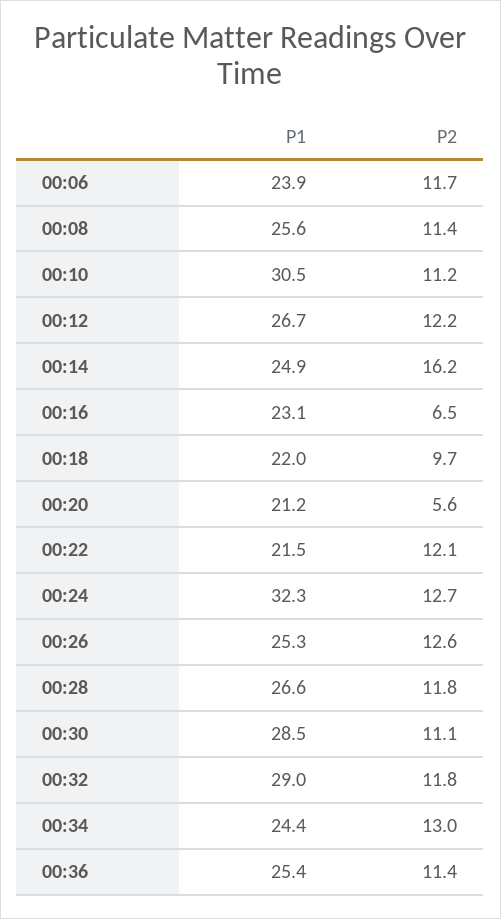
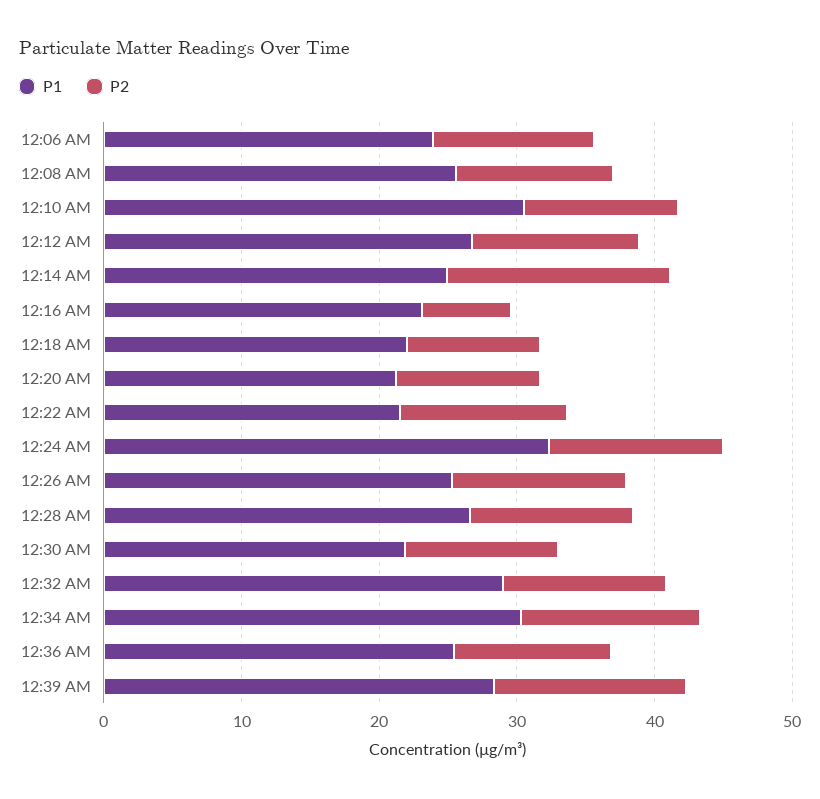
P2, 00:20: 5.6 -> 10
P1, 00:30: 28.5 -> 22
P1, 00:34: 24.4 -> 30
P1, 12:39 AM: none -> 28
P2, 12:39 AM: none -> 14

